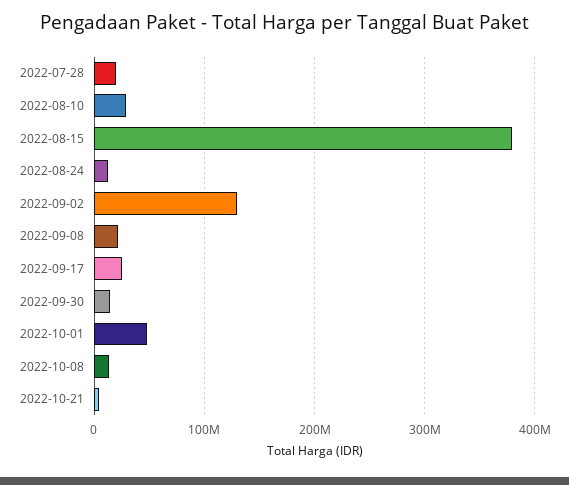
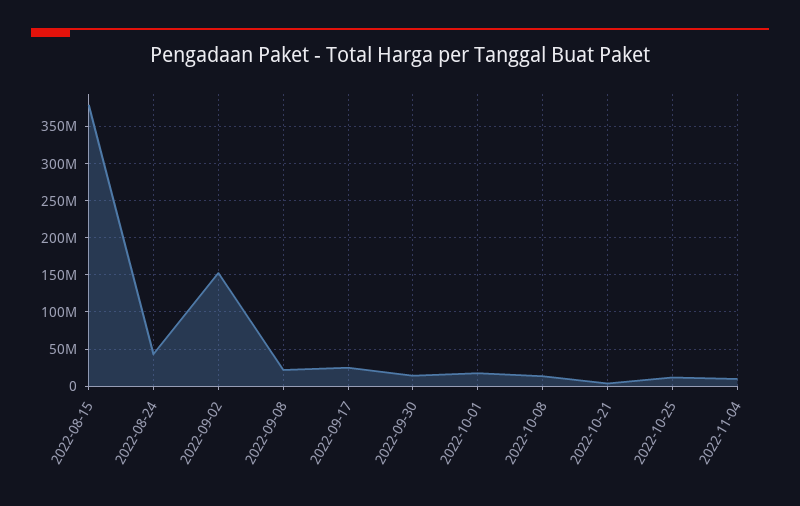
2022-07-28: 20000000 -> none
2022-08-10: 30000000 -> none
2022-08-24: 10000000 -> 40000000
2022-09-02: 130000000 -> 150000000
2022-10-01: 50000000 -> 20000000
2022-10-25: none -> 10000000
2022-11-04: none -> 10000000

